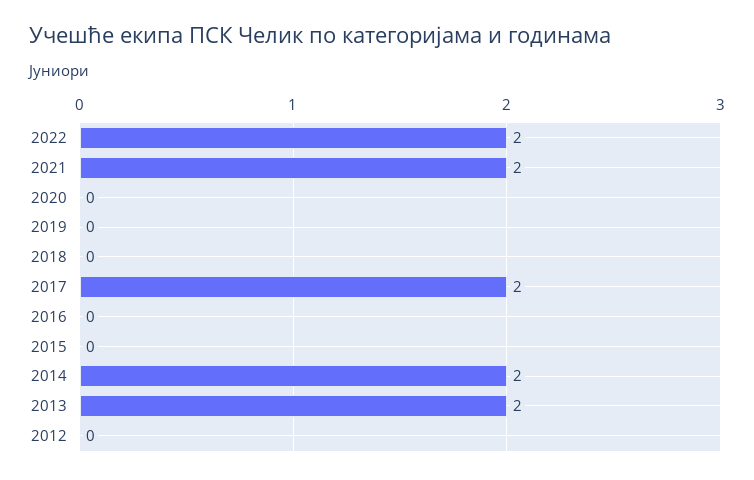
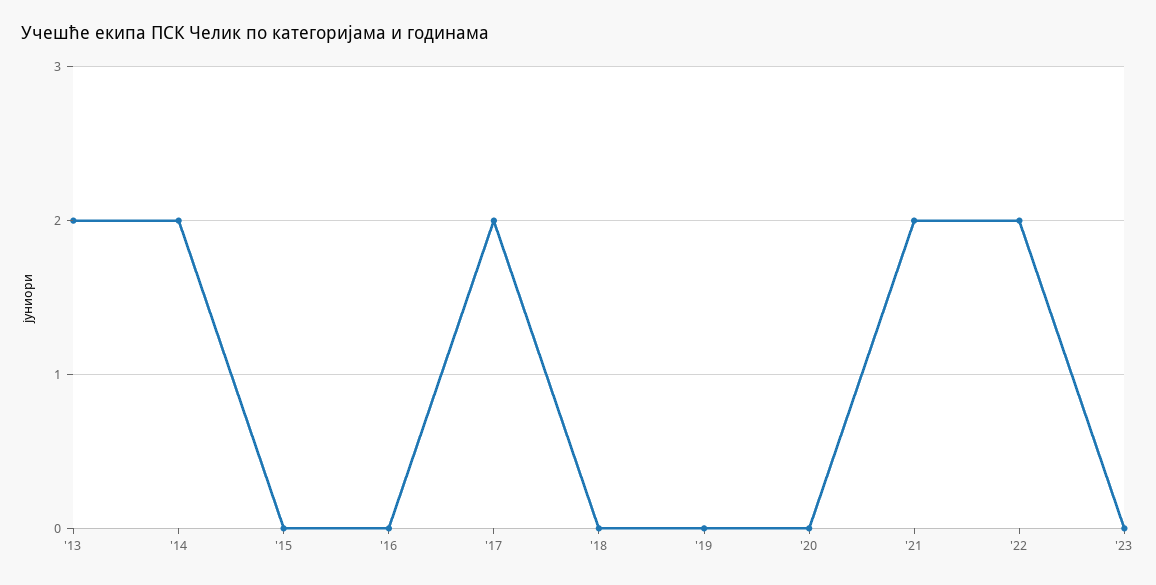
2012: 0 -> none
'23: none -> 0

